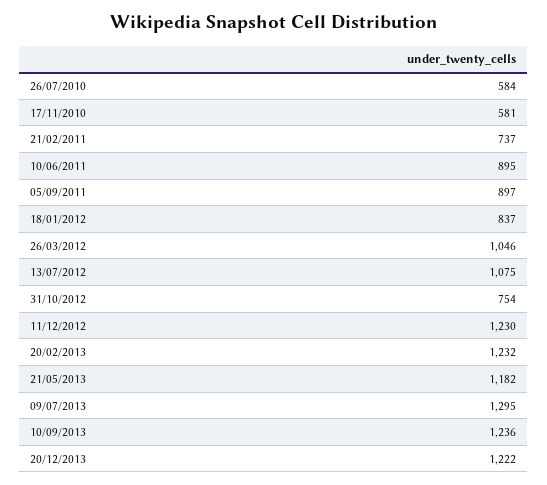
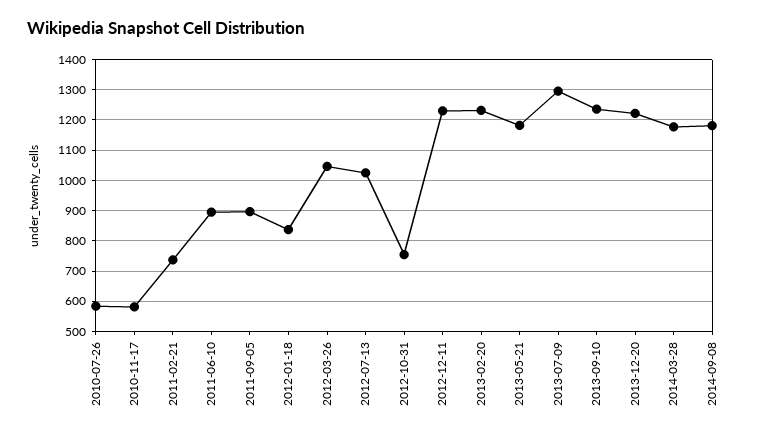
13/07/2012: 1075 -> 1020
2014-03-28: none -> 1180
2014-09-08: none -> 1180

